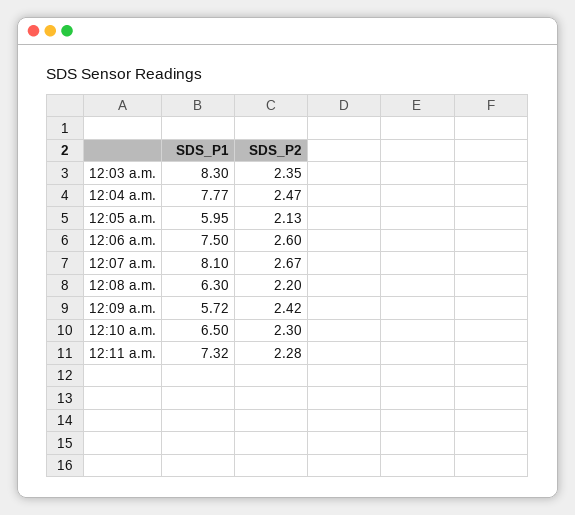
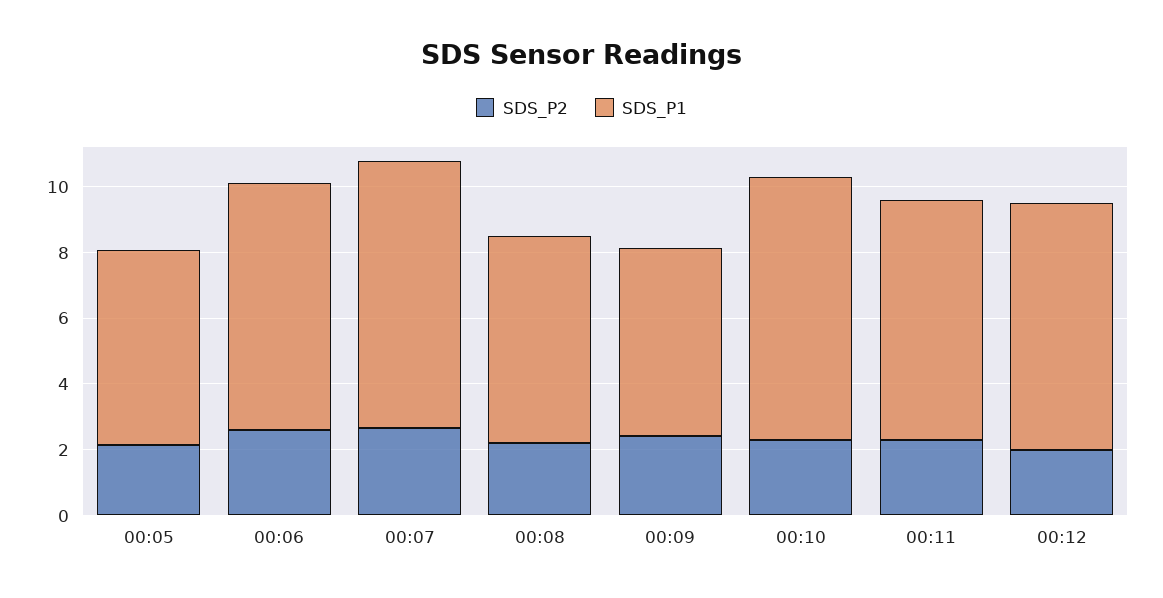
SDS_P1, 12:03 a.m.: 8.3 -> none
SDS_P2, 12:03 a.m.: 2.35 -> none
SDS_P1, 12:04 a.m.: 7.77 -> none
SDS_P2, 12:04 a.m.: 2.47 -> none
SDS_P1, 12:10 a.m.: 6.5 -> 8
SDS_P2, 00:12: none -> 2
SDS_P1, 00:12: none -> 7.5

